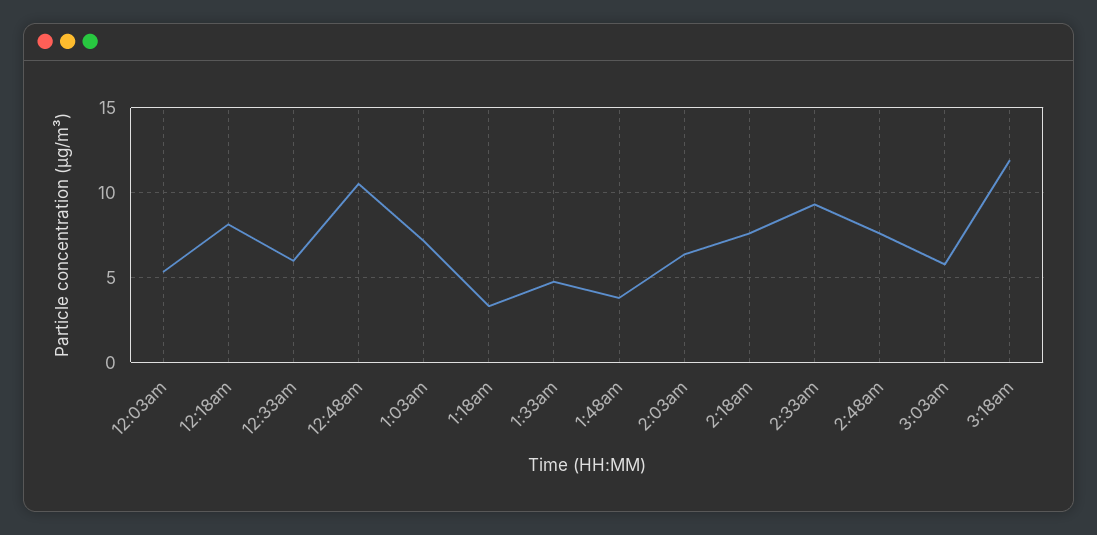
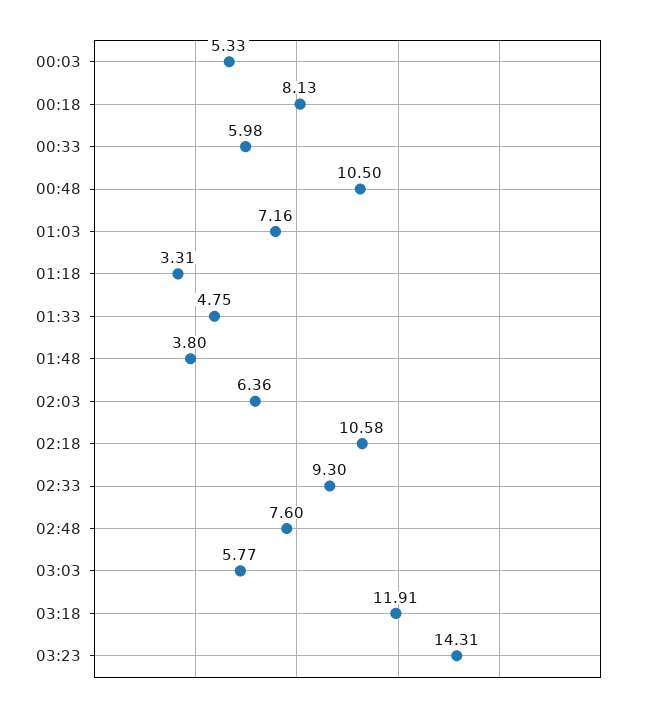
2:18am: 7.5 -> 10.58
03:23: none -> 14.31

